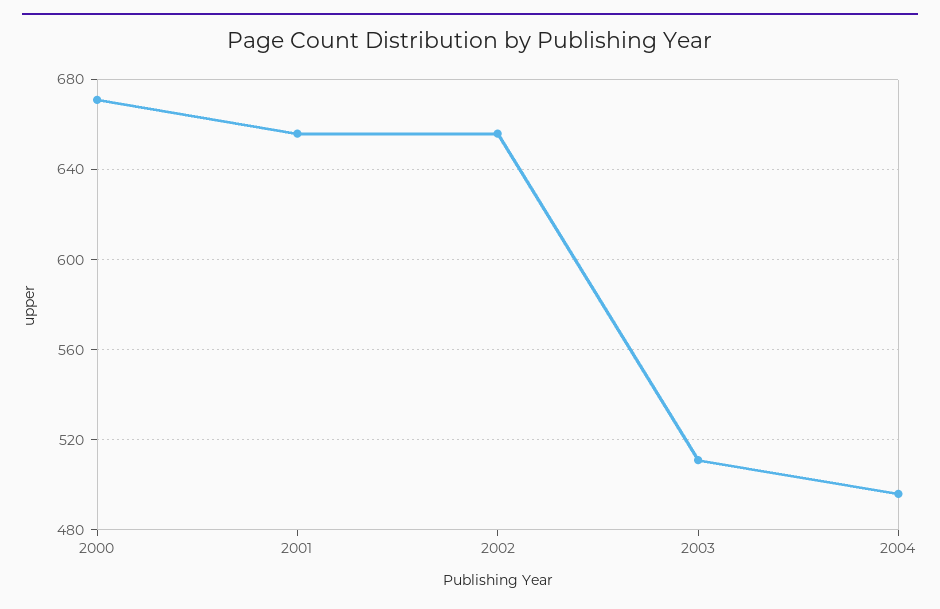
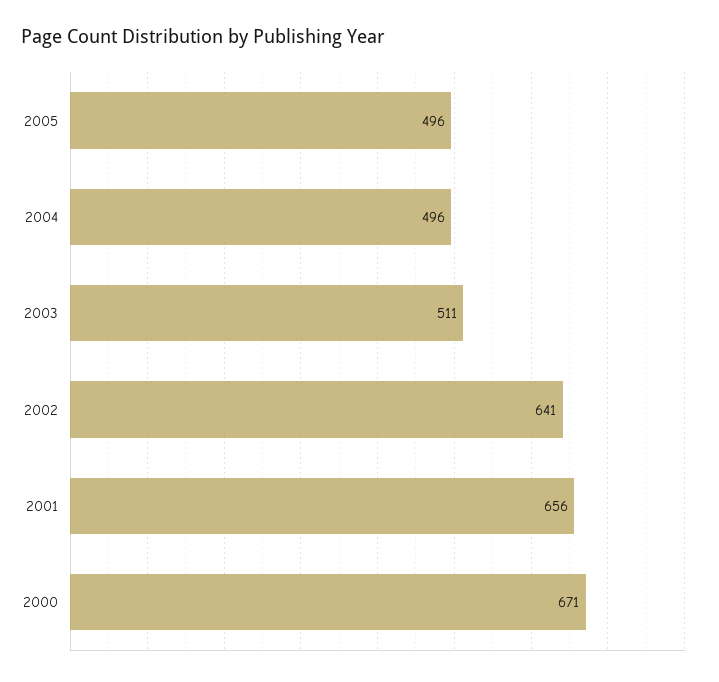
2002: 655 -> 641
2005: none -> 496

